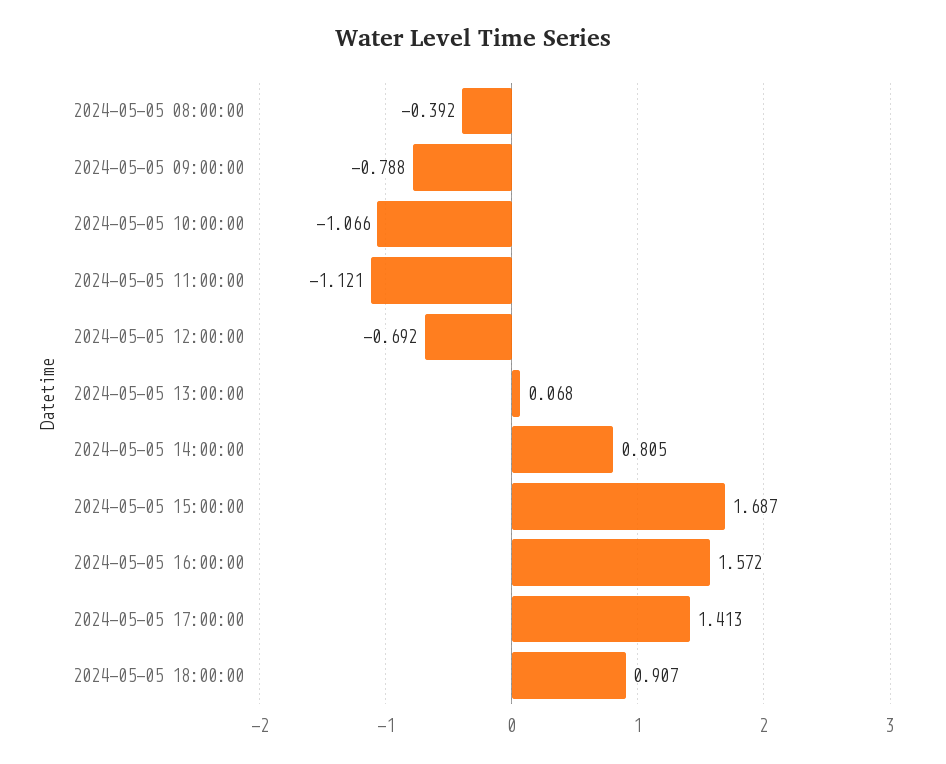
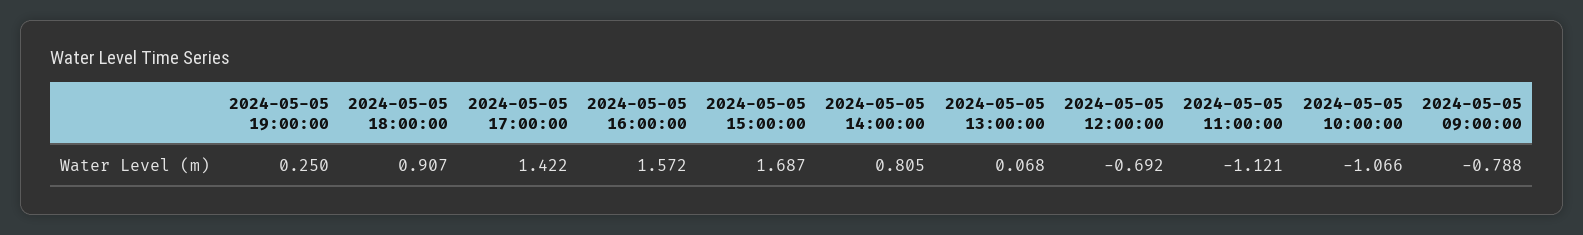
2024-05-05 08:00:00: -0.392 -> none
2024-05-05 17:00:00: 1.413 -> 1.422
2024-05-05 19:00:00: none -> 0.25

